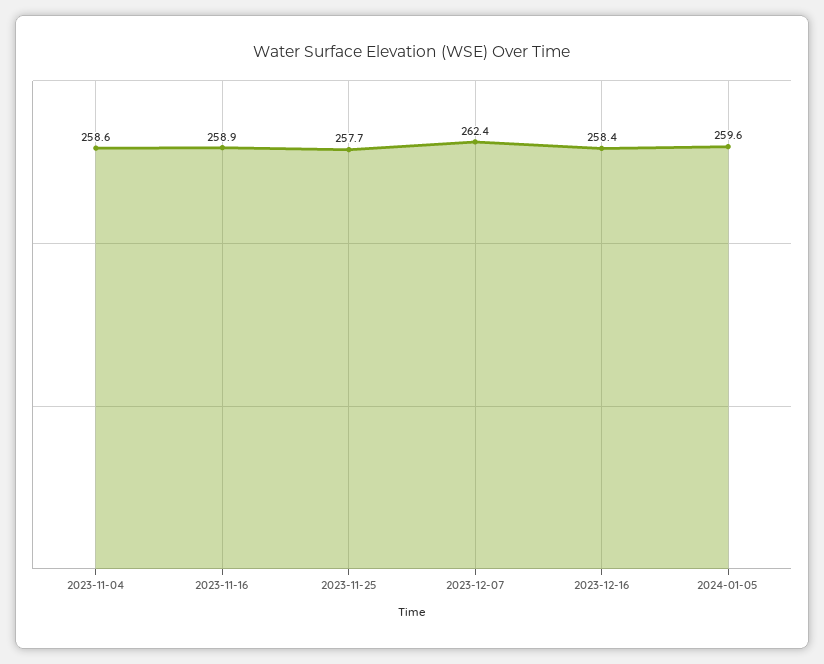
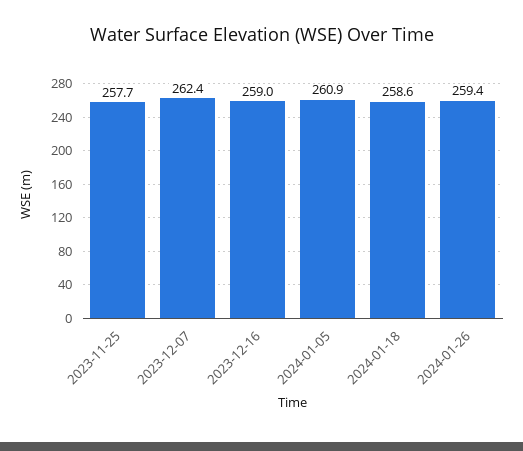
2023-11-04: 258.6 -> none
2023-11-16: 258.9 -> none
2023-12-16: 258.4 -> 259
2024-01-05: 259.6 -> 260.9
2024-01-18: none -> 258.6
2024-01-26: none -> 259.4

